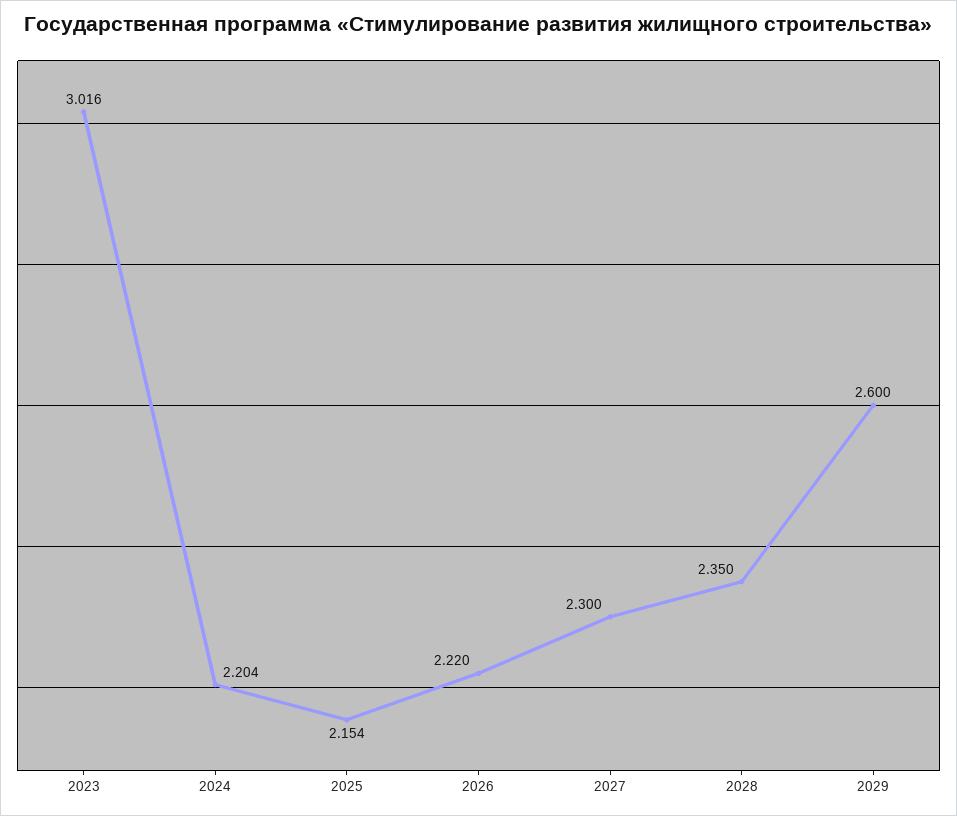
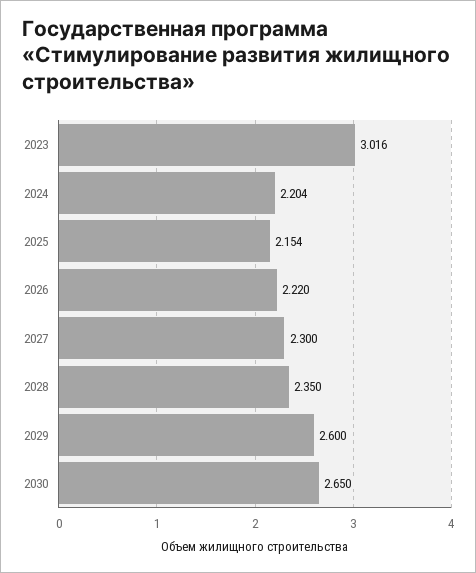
2030: none -> 2.65

